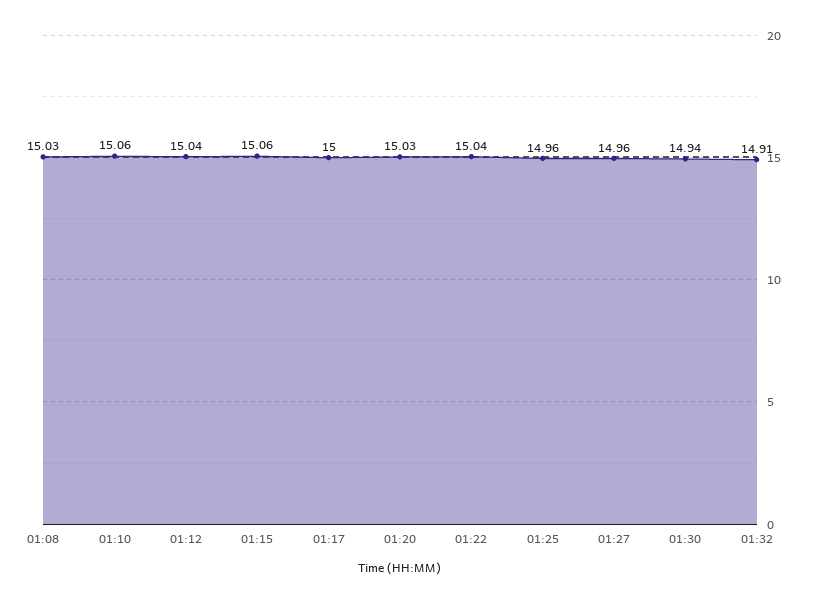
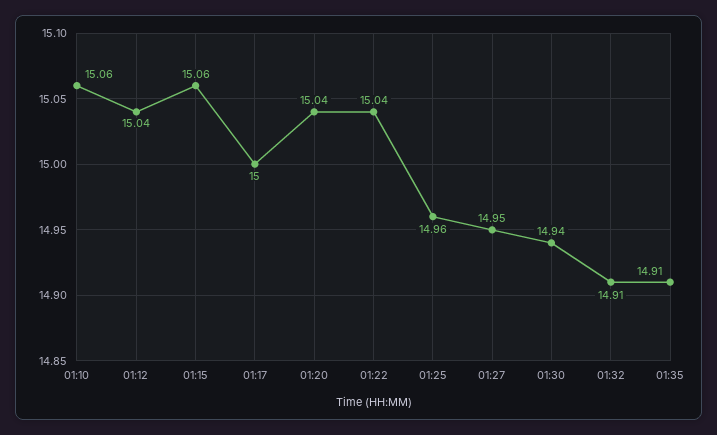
01:08: 15.03 -> none
01:20: 15.03 -> 15.04
01:27: 14.96 -> 14.95
01:35: none -> 14.91

